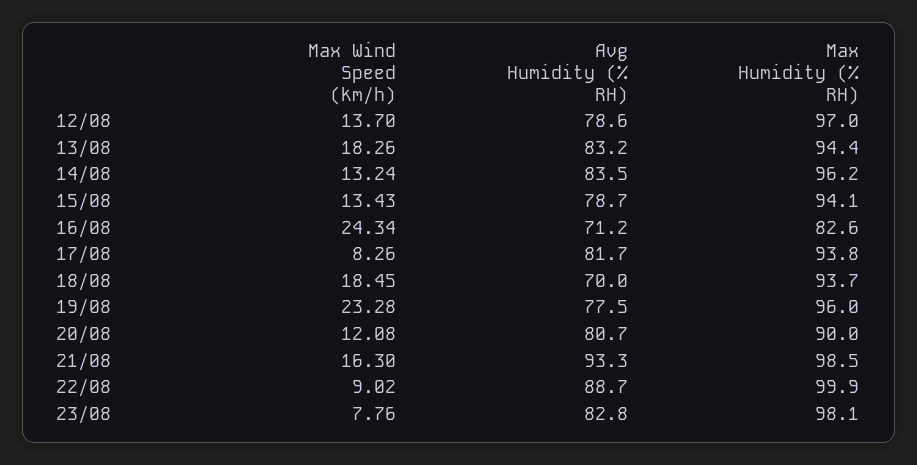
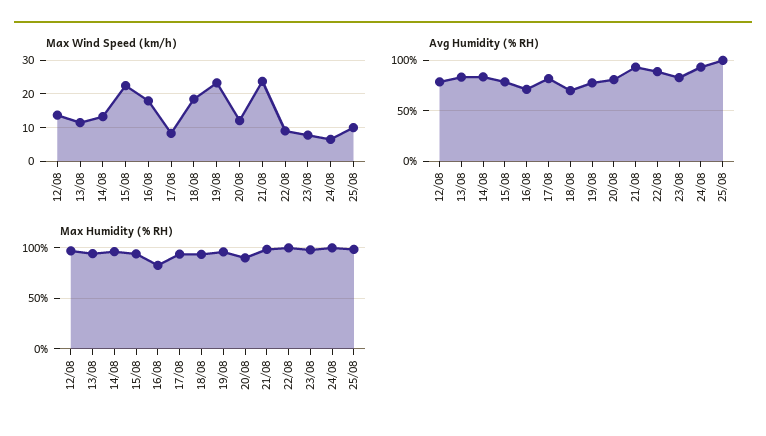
Max Wind Speed (km/h), 13/08: 18.26 -> 12
Max Wind Speed (km/h), 15/08: 13.43 -> 22
Max Wind Speed (km/h), 16/08: 24.34 -> 18
Max Wind Speed (km/h), 21/08: 16.3 -> 24
Max Wind Speed (km/h), 24/08: none -> 6
Max Wind Speed (km/h), 25/08: none -> 10
Avg Humidity (% RH), 24/08: none -> 90
Avg Humidity (% RH), 25/08: none -> 100
Max Humidity (% RH), 24/08: none -> 100
Max Humidity (% RH), 25/08: none -> 100

